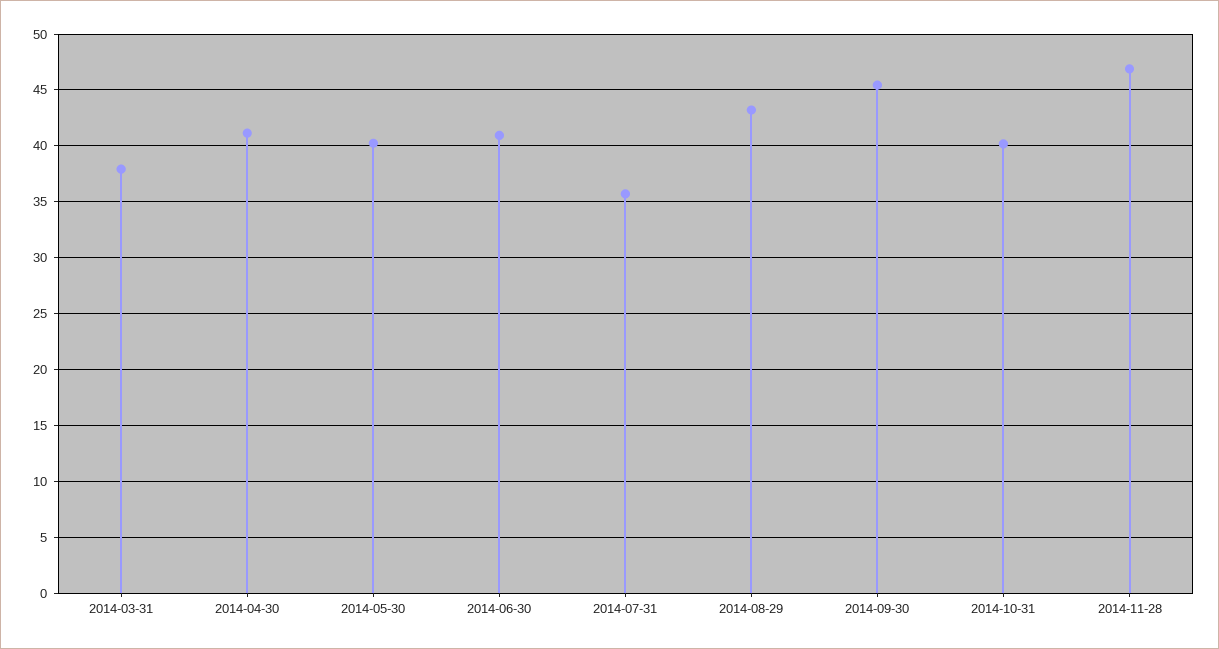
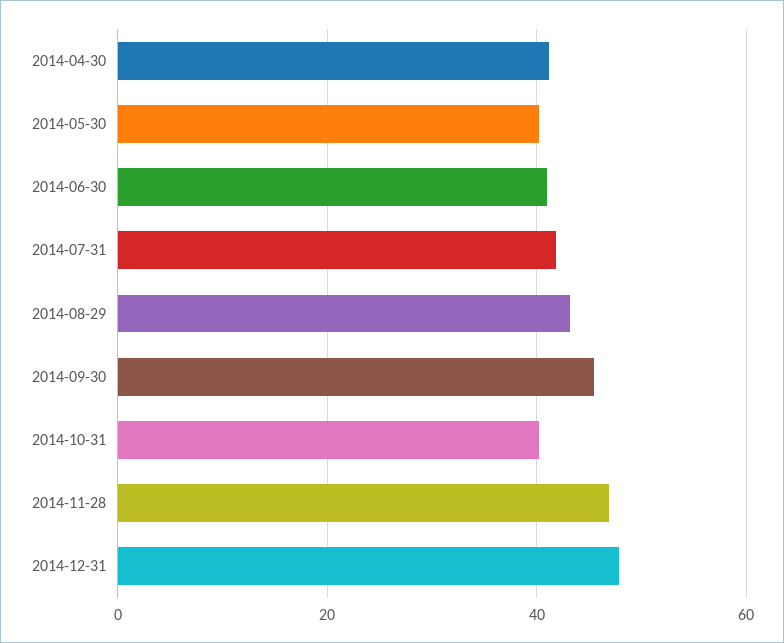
2014-03-31: 38 -> none
2014-07-31: 36 -> 42
2014-12-31: none -> 48

